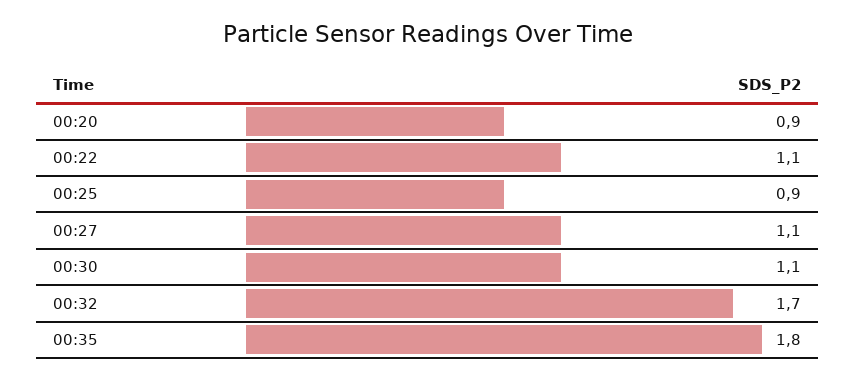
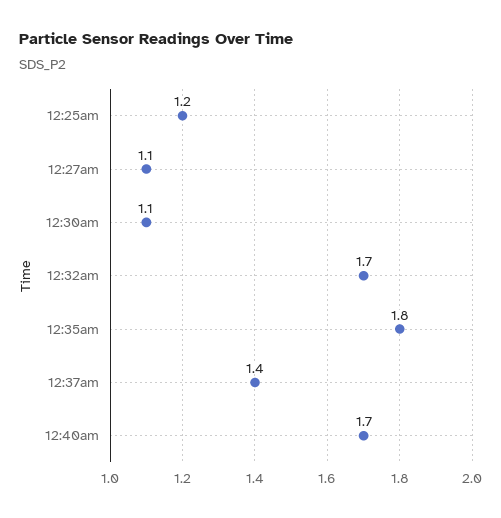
00:20: 0.9 -> none
00:22: 1.1 -> none
00:25: 0.9 -> 1.2
12:37am: none -> 1.4
12:40am: none -> 1.7

